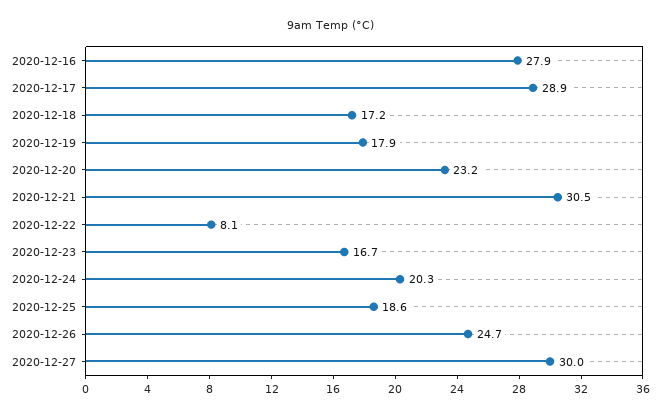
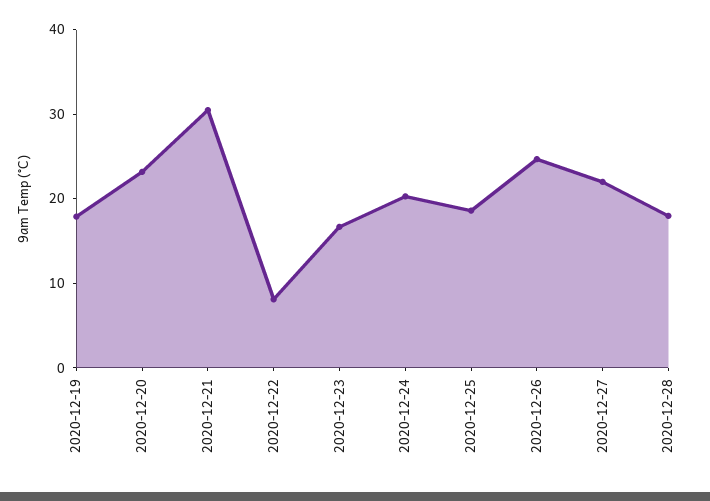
2020-12-16: 27.9 -> none
2020-12-17: 28.9 -> none
2020-12-18: 17.2 -> none
2020-12-27: 30 -> 22
2020-12-28: none -> 18

